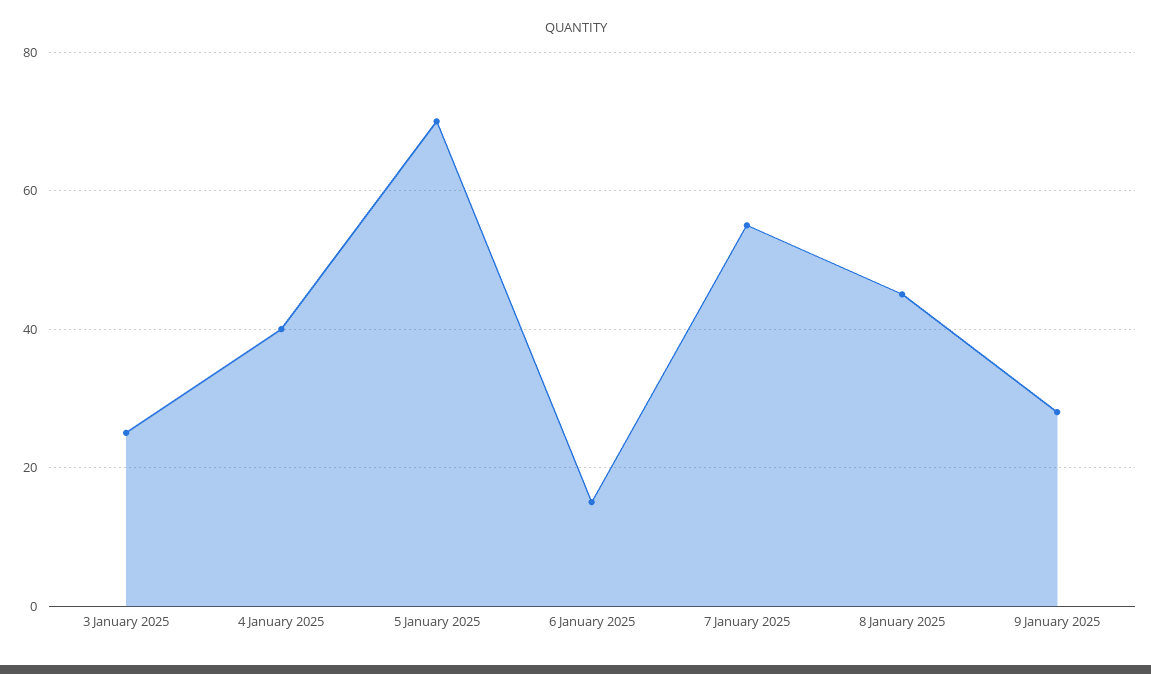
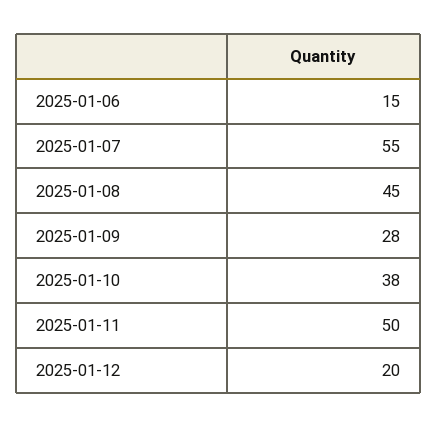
3 January 2025: 25 -> none
4 January 2025: 40 -> none
5 January 2025: 70 -> none
2025-01-10: none -> 38
2025-01-11: none -> 50
2025-01-12: none -> 20

